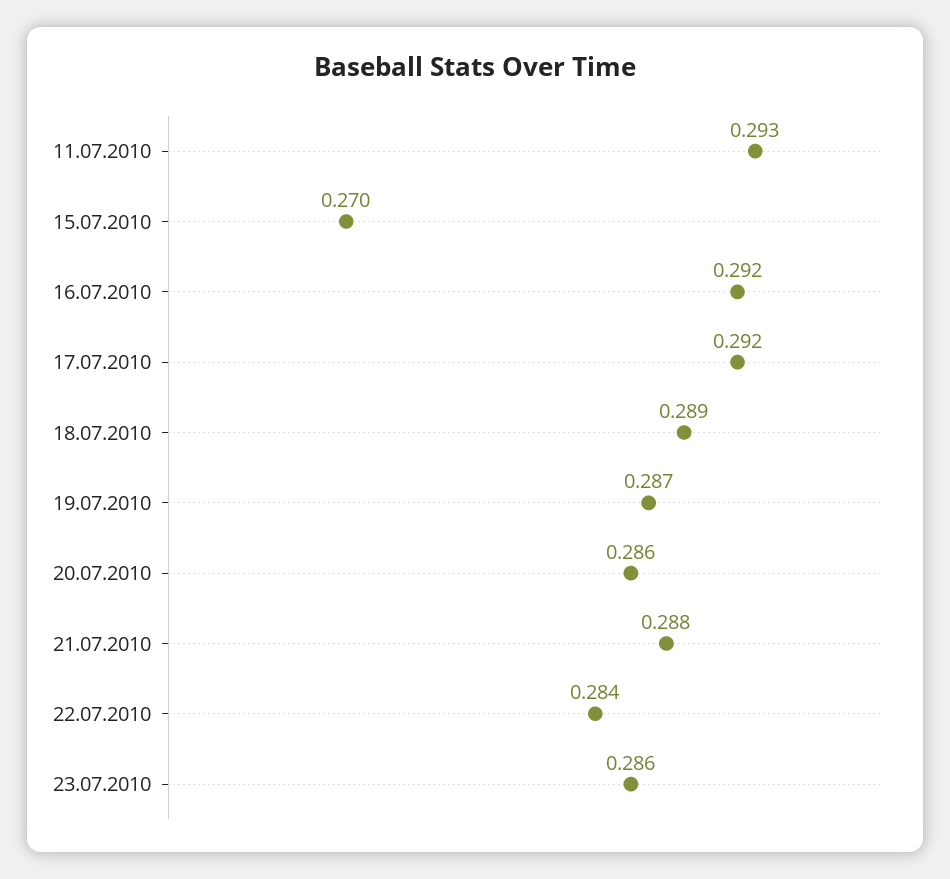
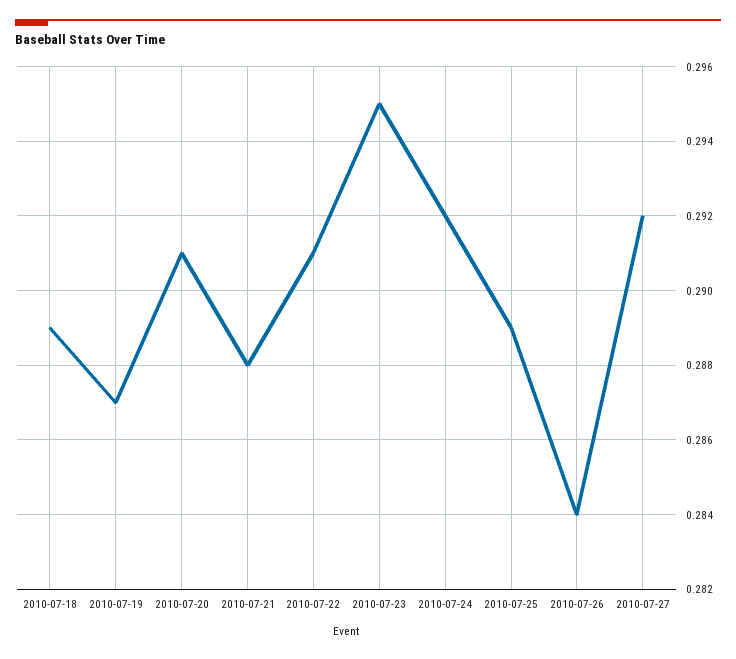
11.07.2010: 0.293 -> none
15.07.2010: 0.27 -> none
16.07.2010: 0.292 -> none
17.07.2010: 0.292 -> none
20.07.2010: 0.286 -> 0.291
22.07.2010: 0.284 -> 0.291
23.07.2010: 0.286 -> 0.295
2010-07-24: none -> 0.292
2010-07-25: none -> 0.289
2010-07-26: none -> 0.284
2010-07-27: none -> 0.292

